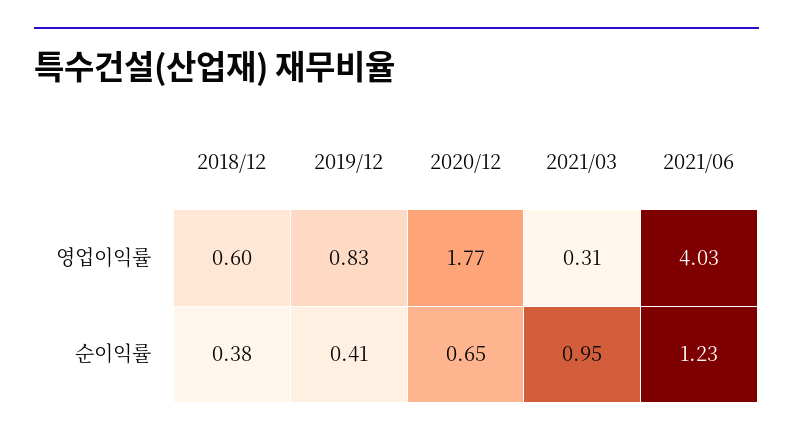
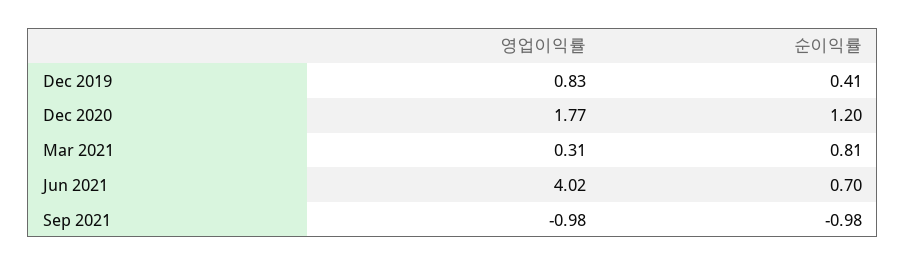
2018/12, 영업이익률: 0.6 -> none
2021/06, 영업이익률: 4.03 -> 4.02
2018/12, 순이익률: 0.38 -> none
2020/12, 순이익률: 0.65 -> 1.2
2021/03, 순이익률: 0.95 -> 0.81
2021/06, 순이익률: 1.23 -> 0.7
Sep 2021, 영업이익률: none -> -0.98
Sep 2021, 순이익률: none -> -0.98

